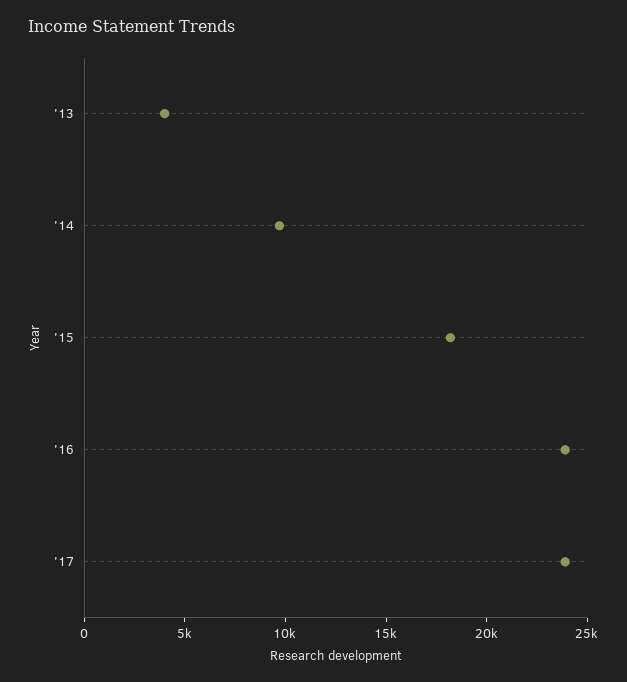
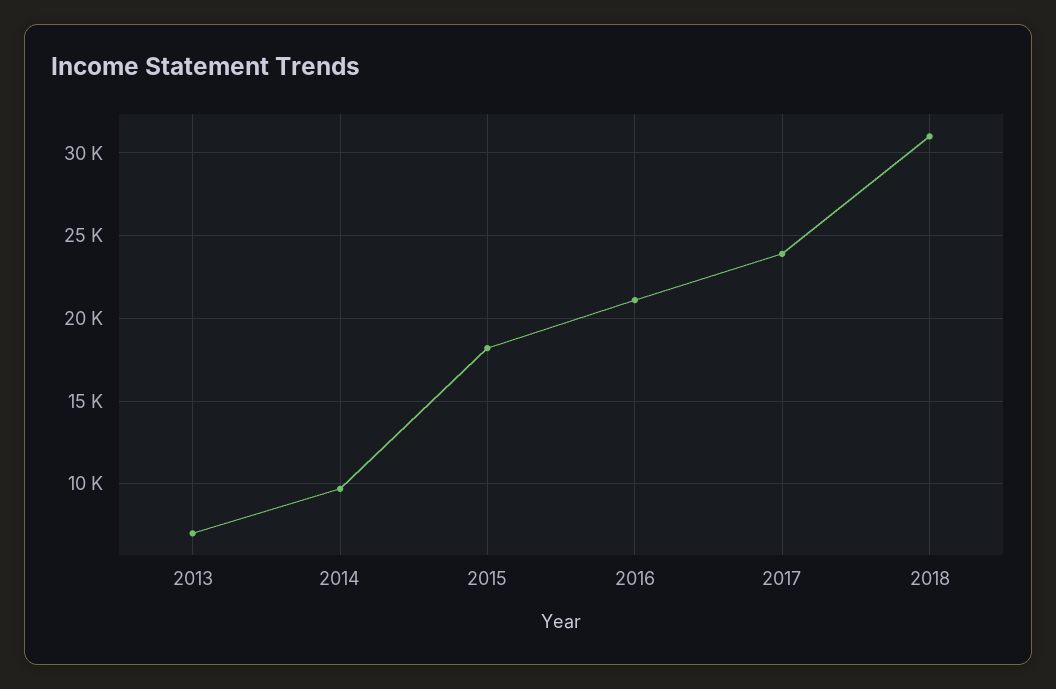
'13: 4000 -> 7000
'16: 24000 -> 21000
2018: none -> 31000

